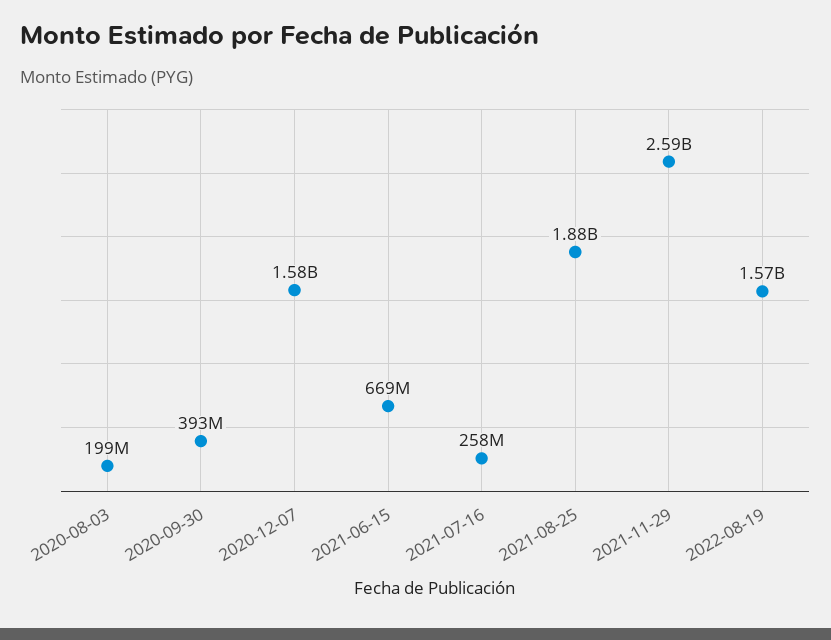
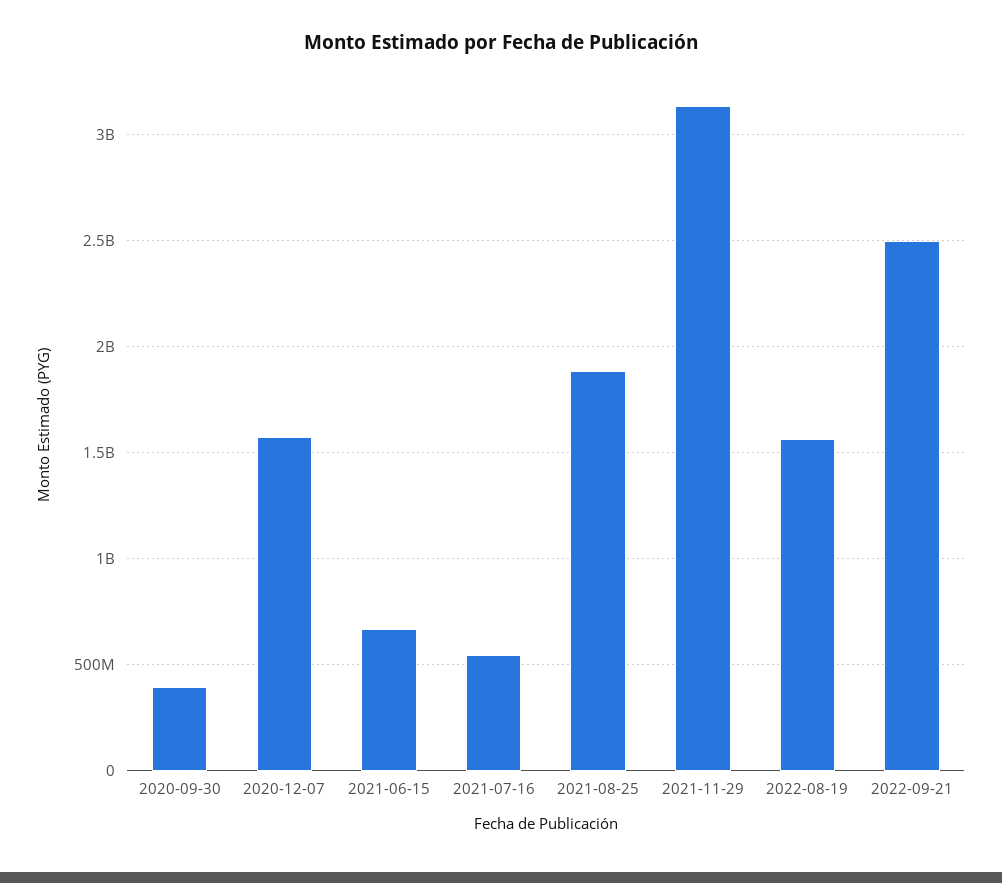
2020-08-03: 199000000 -> none
2021-07-16: 258000000 -> 550000000
2021-11-29: 2590000000 -> 3150000000
2022-09-21: none -> 2500000000

